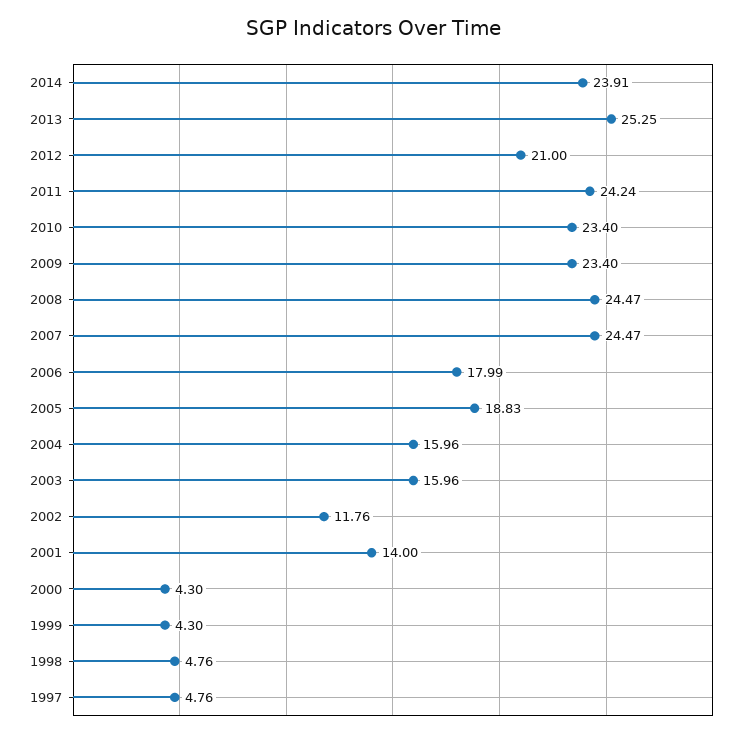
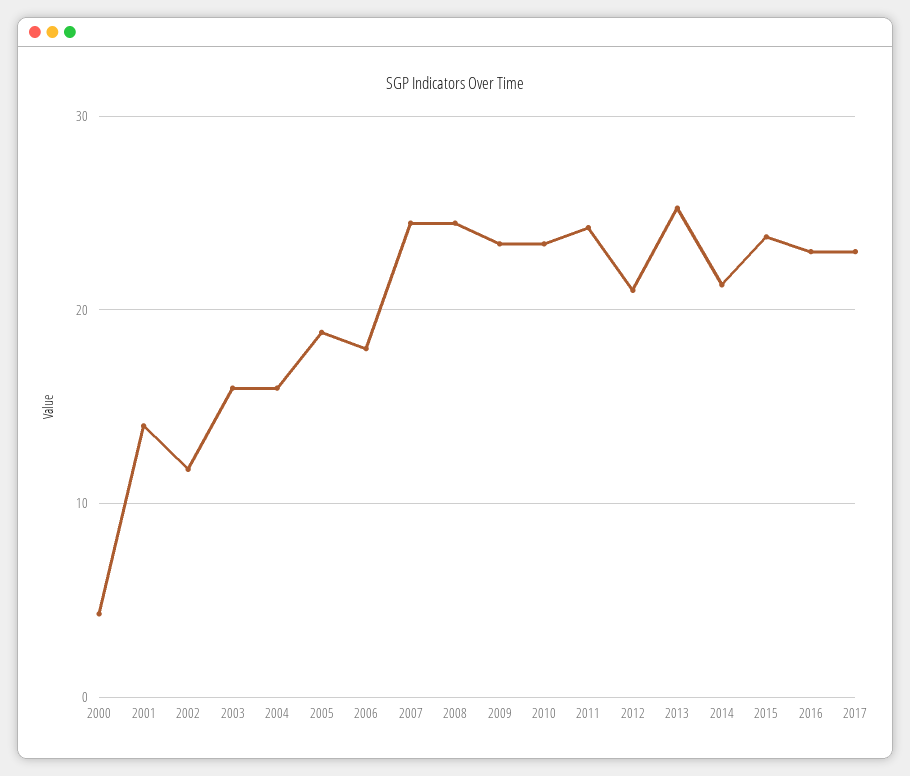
2014: 23.91 -> 21
1999: 4.3 -> none
1998: 4.76 -> none
1997: 4.76 -> none
2015: none -> 24
2016: none -> 23
2017: none -> 23

